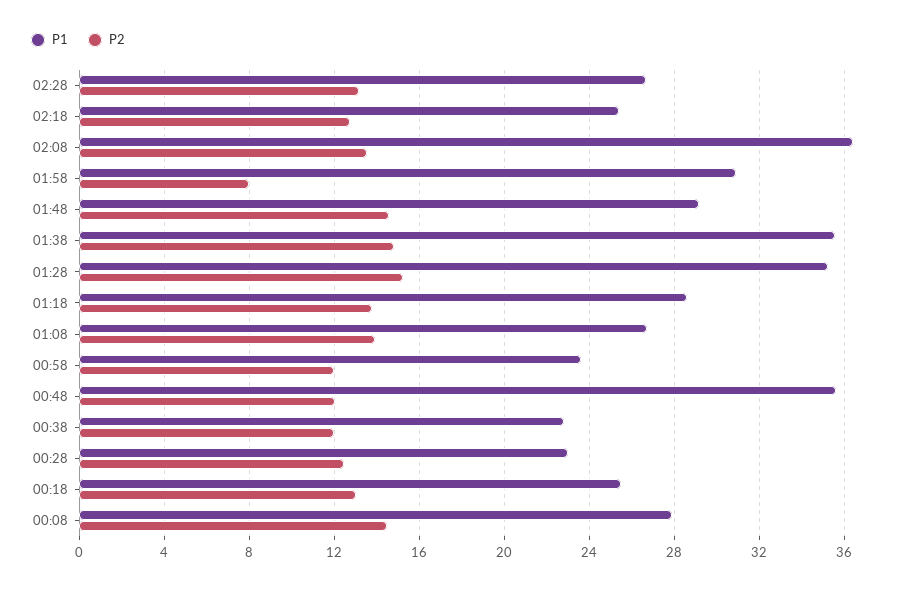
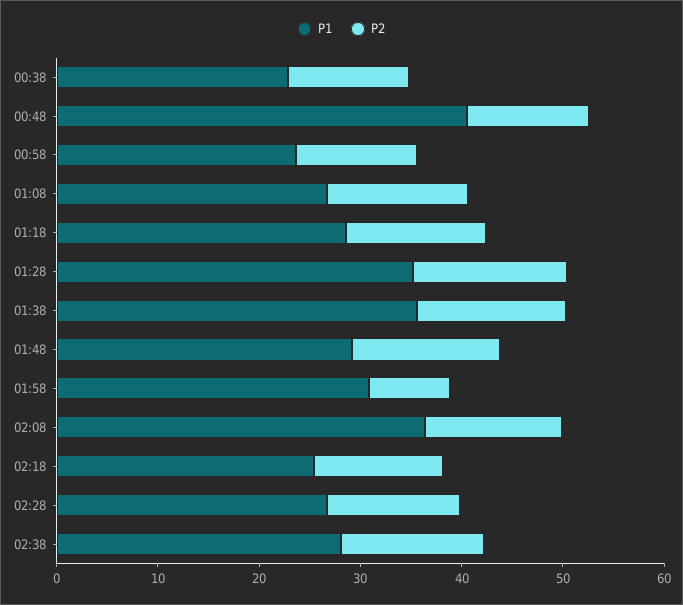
P1, 00:48: 35.5 -> 40
P1, 00:28: 23 -> none
P2, 00:28: 12.5 -> none
P1, 00:18: 25.5 -> none
P2, 00:18: 13 -> none
P1, 00:08: 28 -> none
P2, 00:08: 14.5 -> none
P1, 02:38: none -> 28
P2, 02:38: none -> 14

